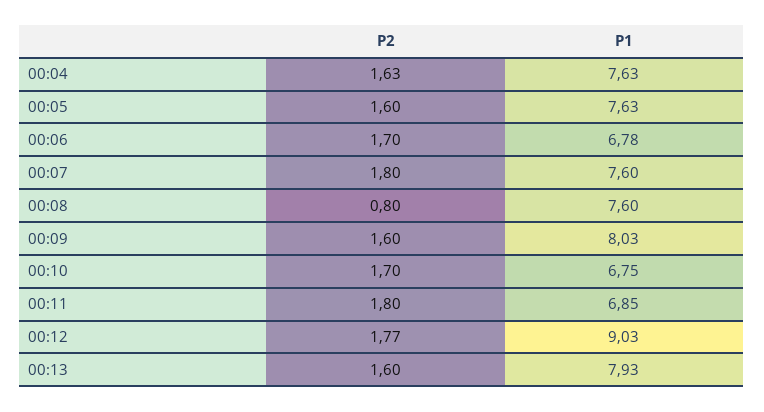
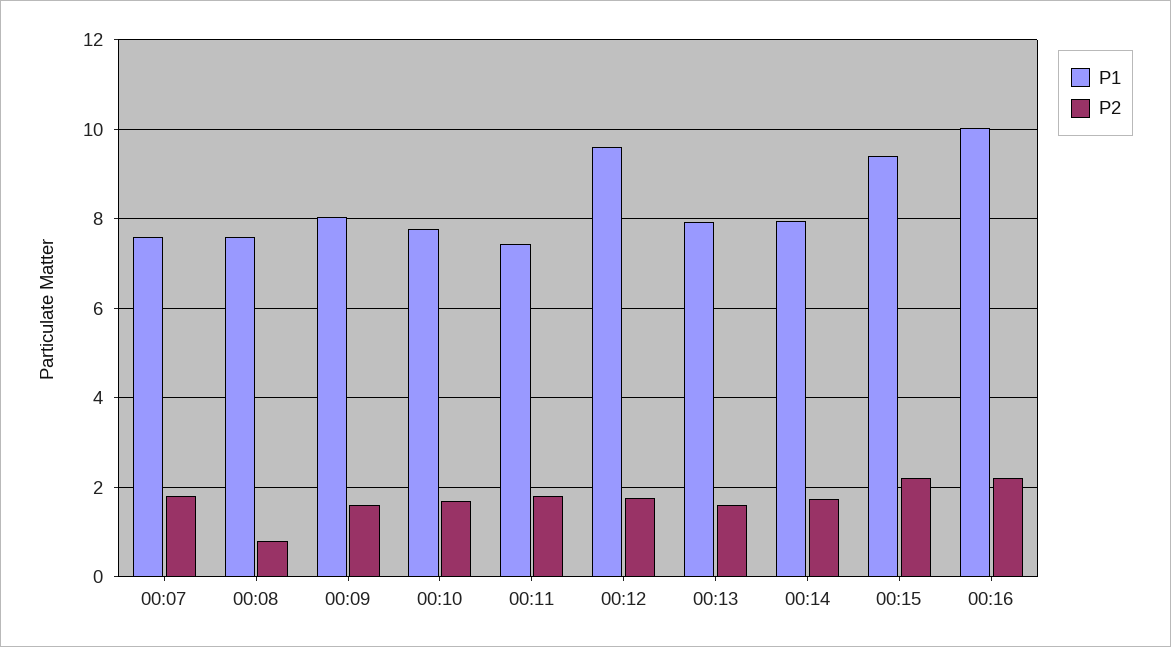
P2, 00:04: 1.63 -> none
P1, 00:04: 7.63 -> none
P2, 00:05: 1.6 -> none
P1, 00:05: 7.63 -> none
P2, 00:06: 1.7 -> none
P1, 00:06: 6.78 -> none
P1, 00:10: 6.75 -> 7.8
P1, 00:11: 6.85 -> 7.4
P1, 00:12: 9.03 -> 9.6
P1, 00:14: none -> 8
P2, 00:14: none -> 1.8
P1, 00:15: none -> 9.4
P2, 00:15: none -> 2.2
P1, 00:16: none -> 10
P2, 00:16: none -> 2.2

